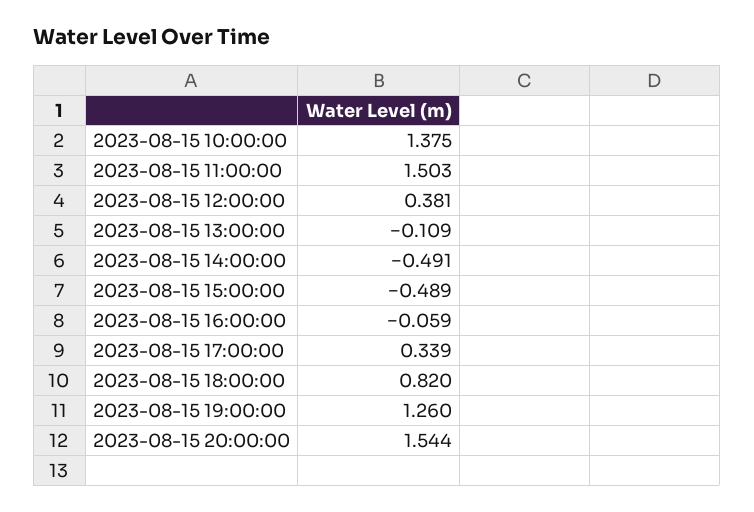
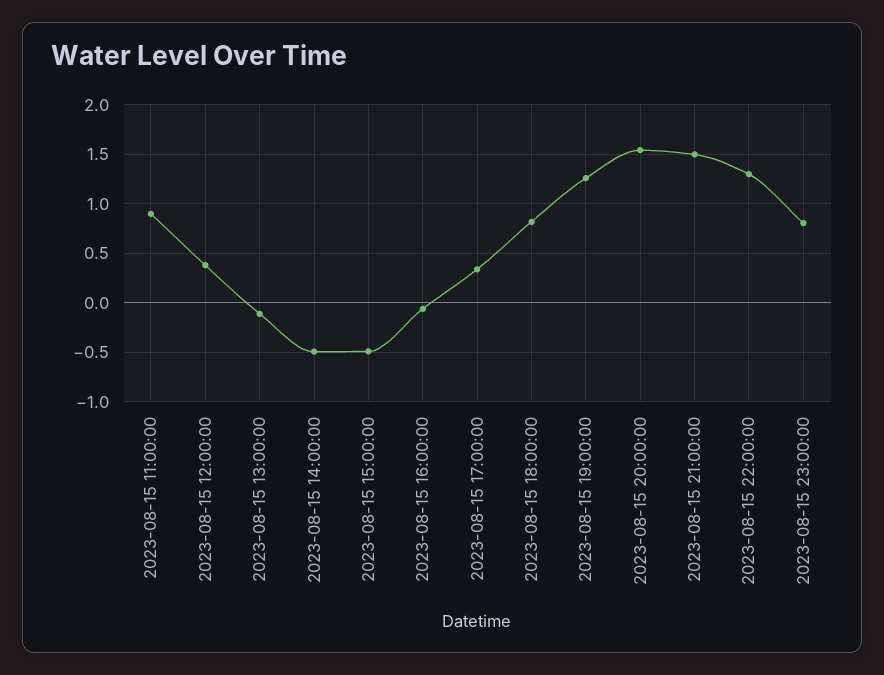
2023-08-15 10:00:00: 1.375 -> none
2023-08-15 11:00:00: 1.503 -> 0.9
2023-08-15 21:00:00: none -> 1.5
2023-08-15 22:00:00: none -> 1.3
2023-08-15 23:00:00: none -> 0.8

